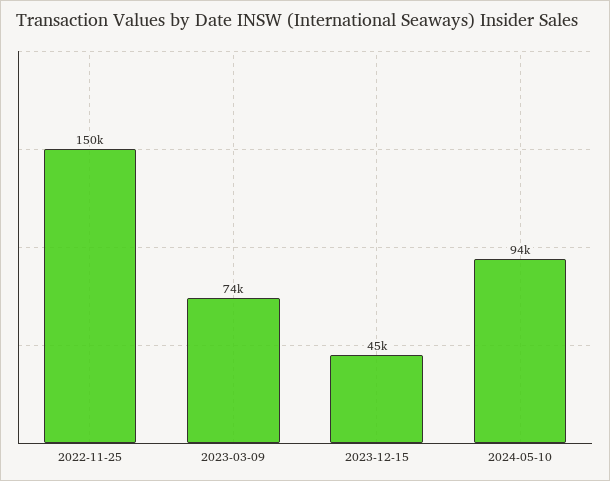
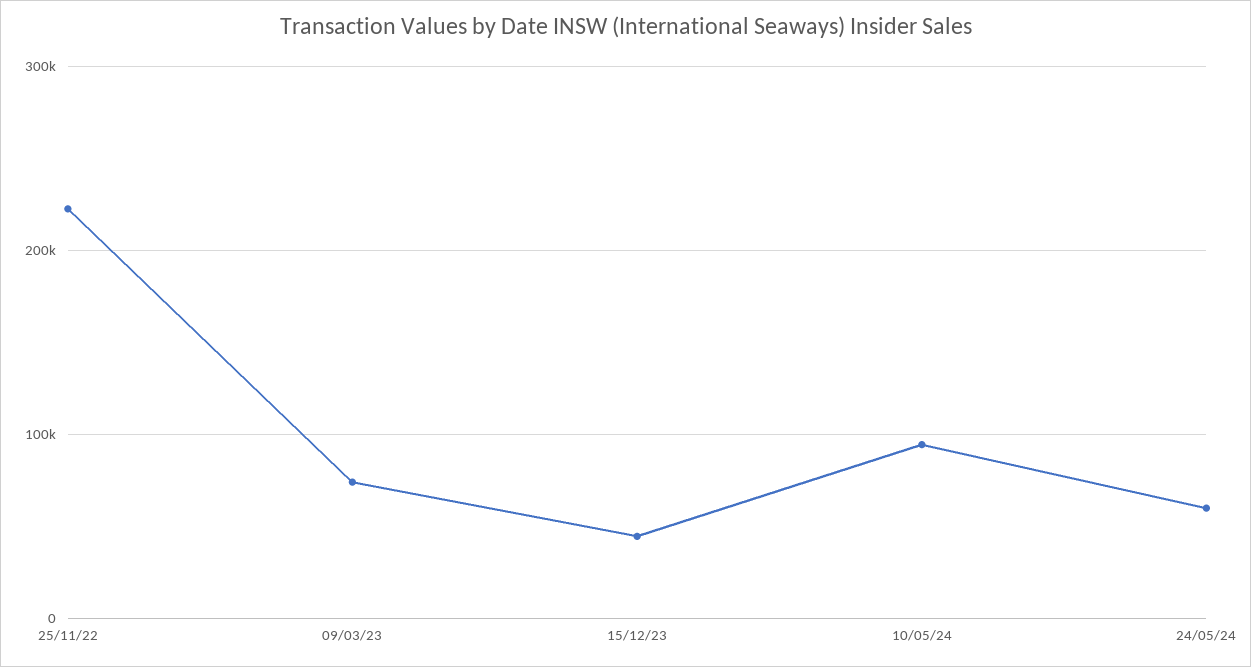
2022-11-25: 150000 -> 220000
24/05/24: none -> 60000

